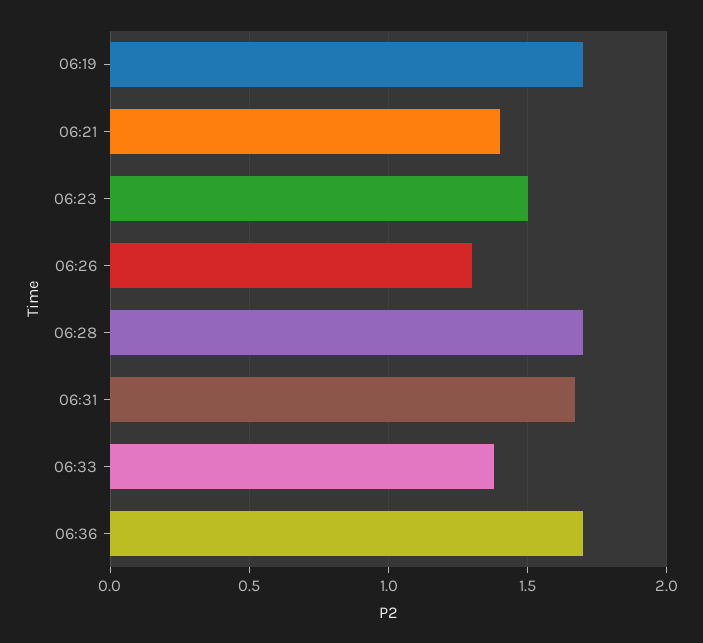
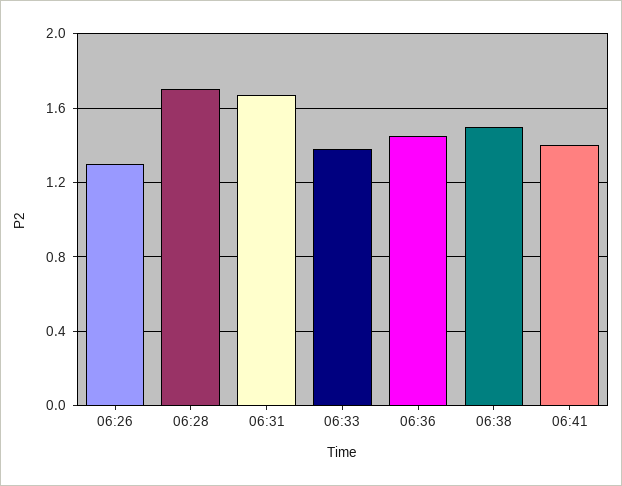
06:19: 1.7 -> none
06:21: 1.4 -> none
06:23: 1.5 -> none
06:36: 1.7 -> 1.45
06:38: none -> 1.5
06:41: none -> 1.4

